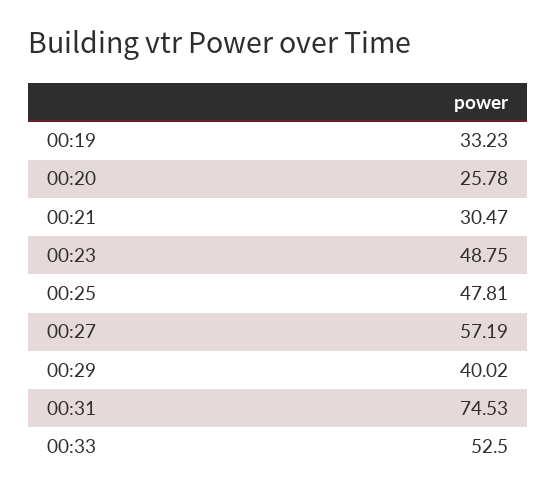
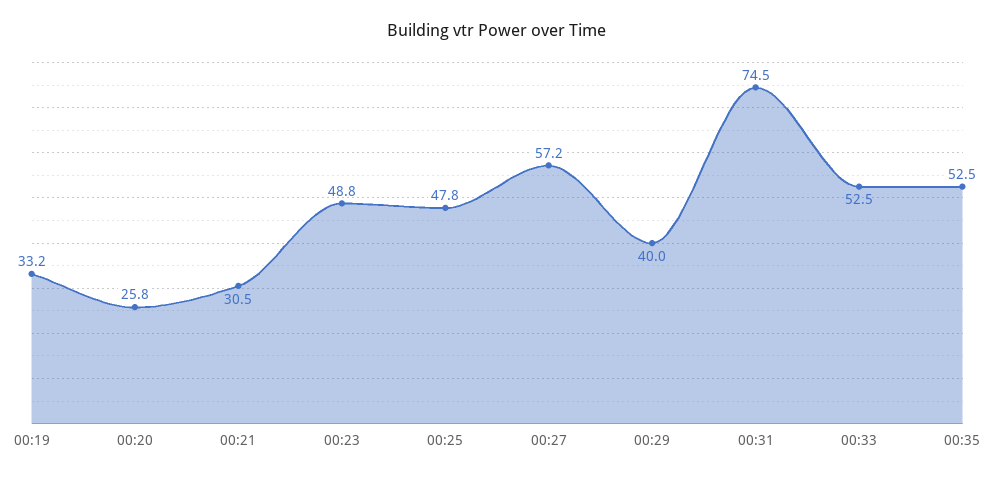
00:35: none -> 52.5

